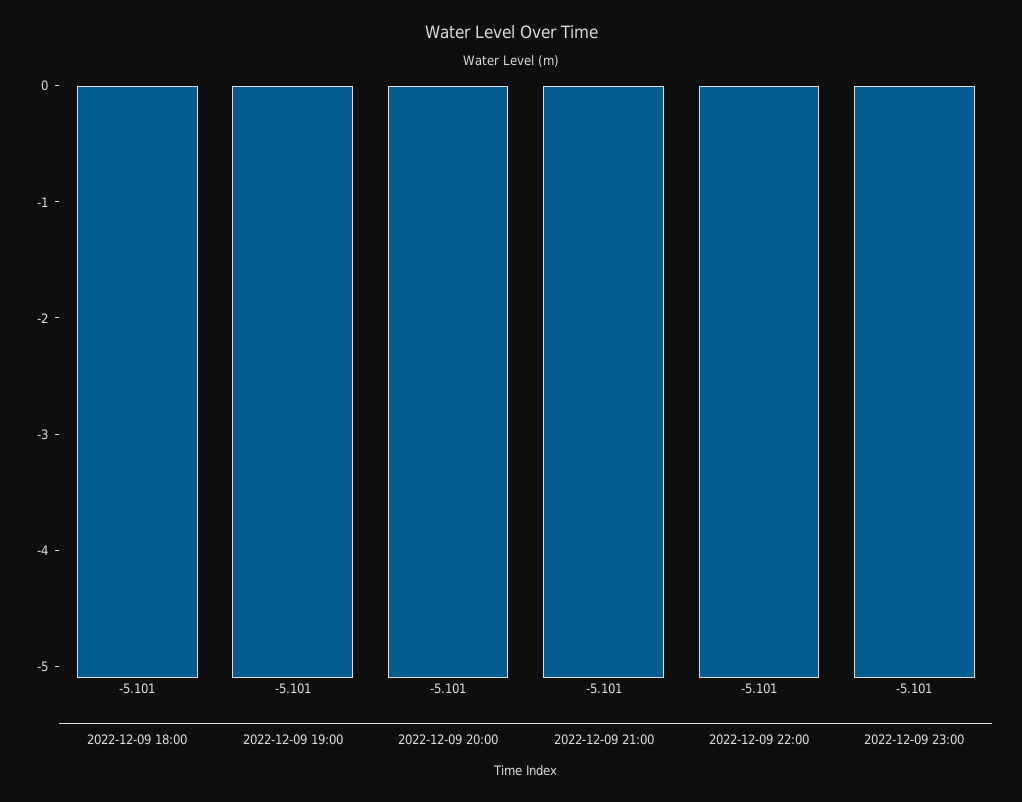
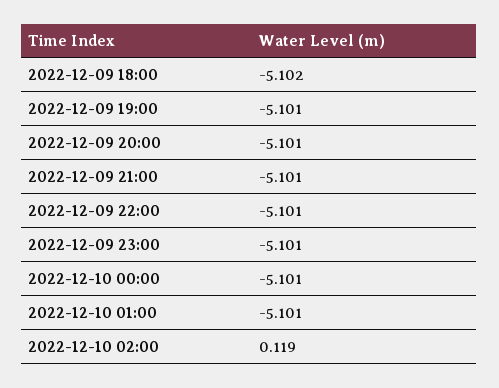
2022-12-09 18:00: -5.101 -> -5.102
2022-12-10 00:00: none -> -5.101
2022-12-10 01:00: none -> -5.101
2022-12-10 02:00: none -> 0.119

